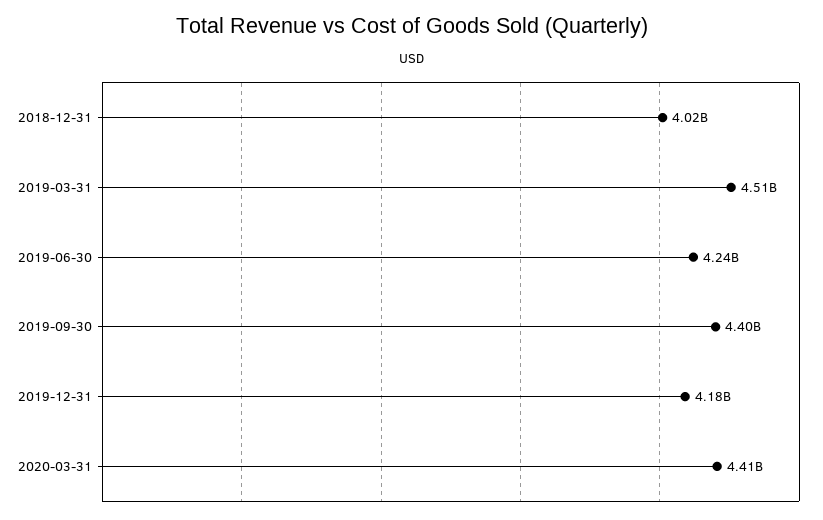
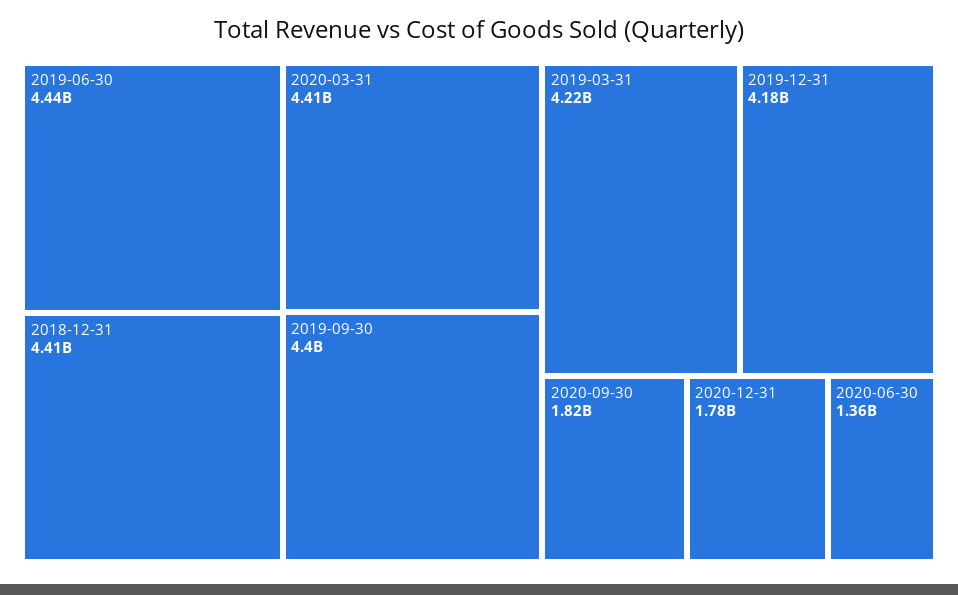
2018-12-31: 4020000000 -> 4410000000
2019-03-31: 4510000000 -> 4220000000
2019-06-30: 4240000000 -> 4440000000
2020-09-30: none -> 1820000000
2020-12-31: none -> 1780000000
2020-06-30: none -> 1360000000

